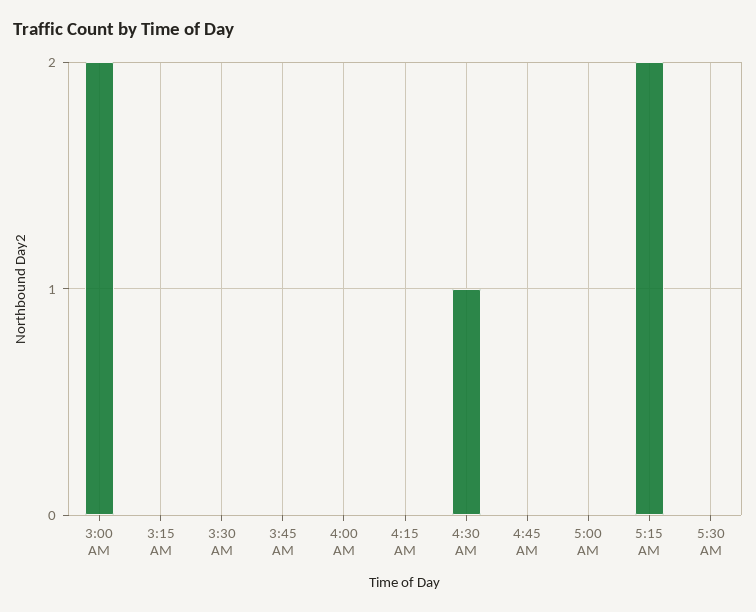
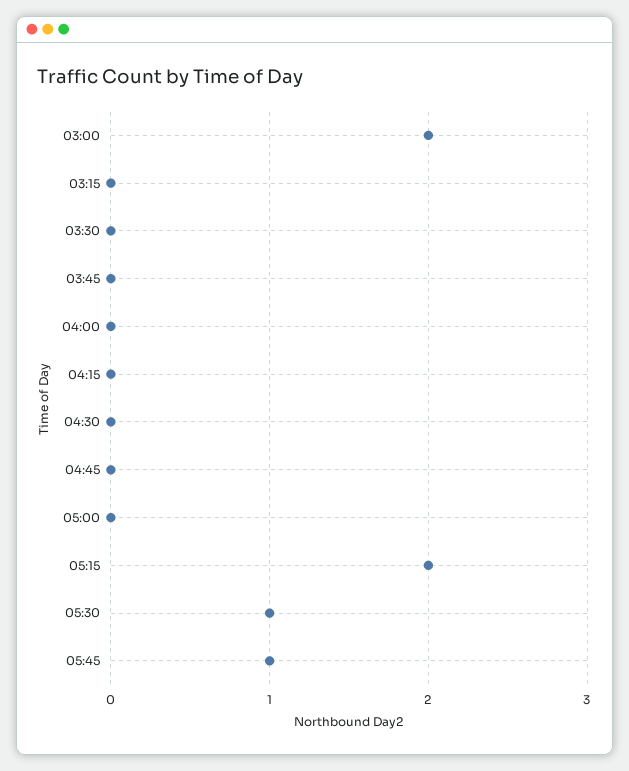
4:30 AM: 1 -> 0
5:30 AM: 0 -> 1
05:45: none -> 1

